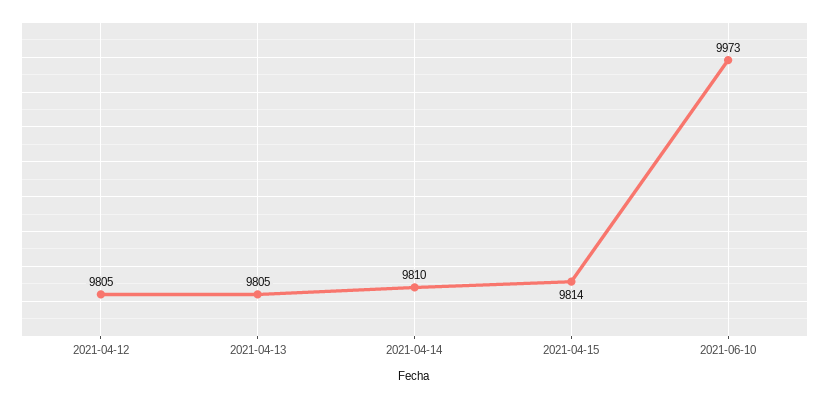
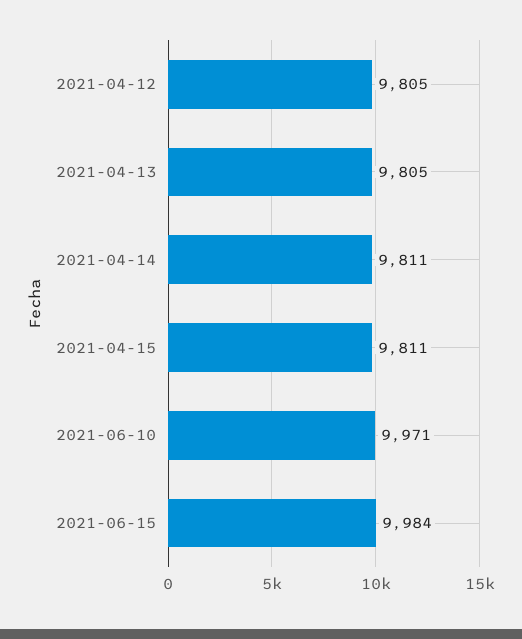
2021-04-14: 9810 -> 9811
2021-04-15: 9814 -> 9811
2021-06-10: 9973 -> 9971
2021-06-15: none -> 9984

